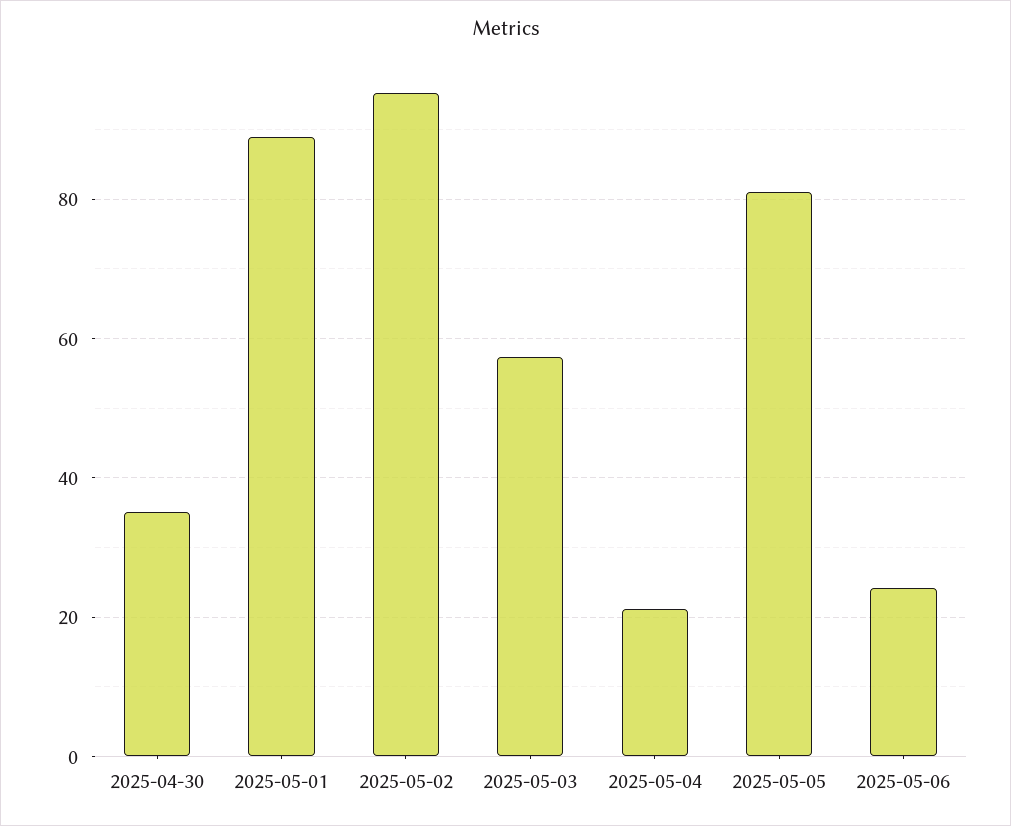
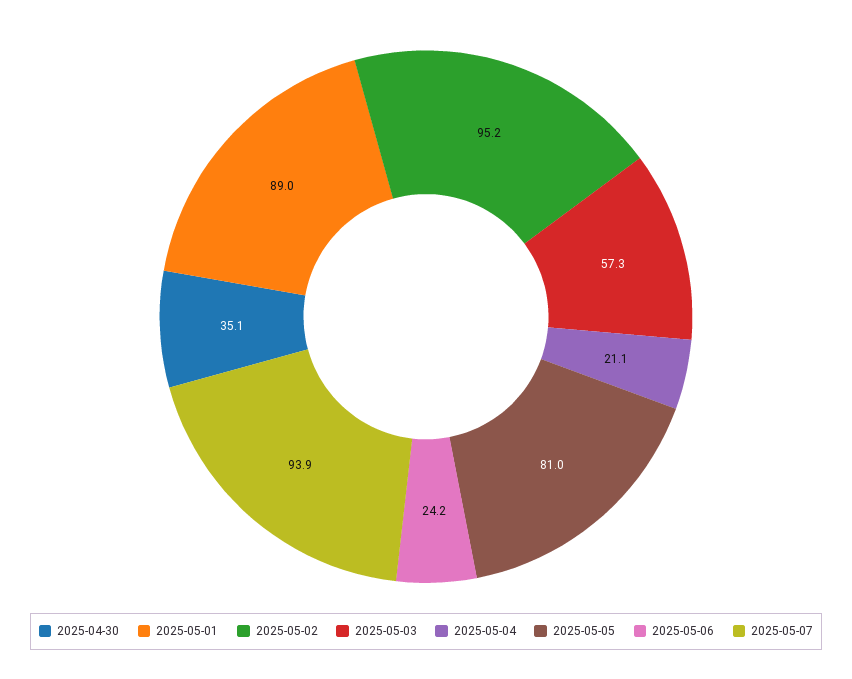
2025-05-07: none -> 93.9

